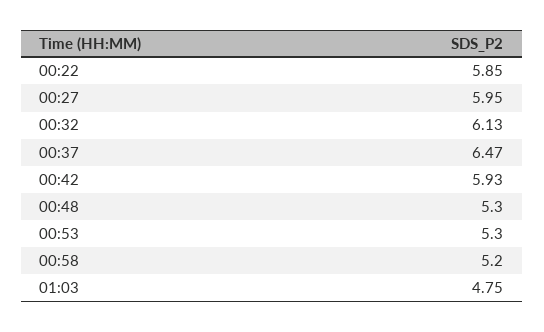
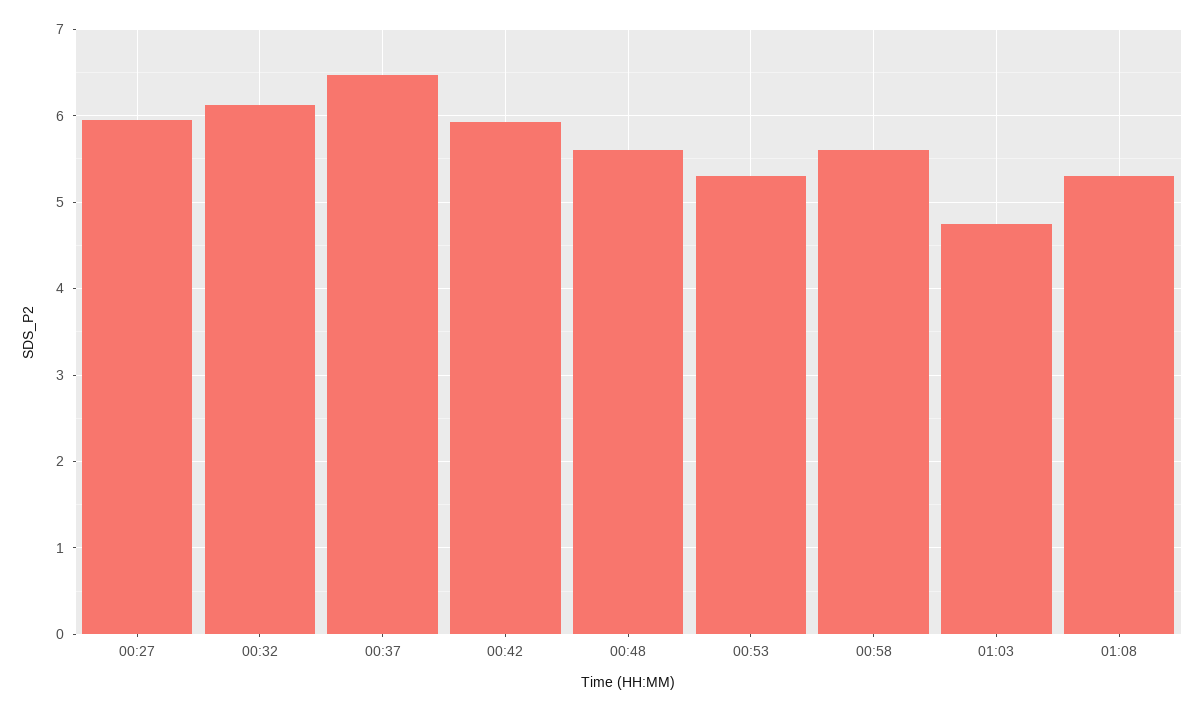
00:22: 5.85 -> none
00:48: 5.3 -> 5.6
00:58: 5.2 -> 5.6
01:08: none -> 5.3

